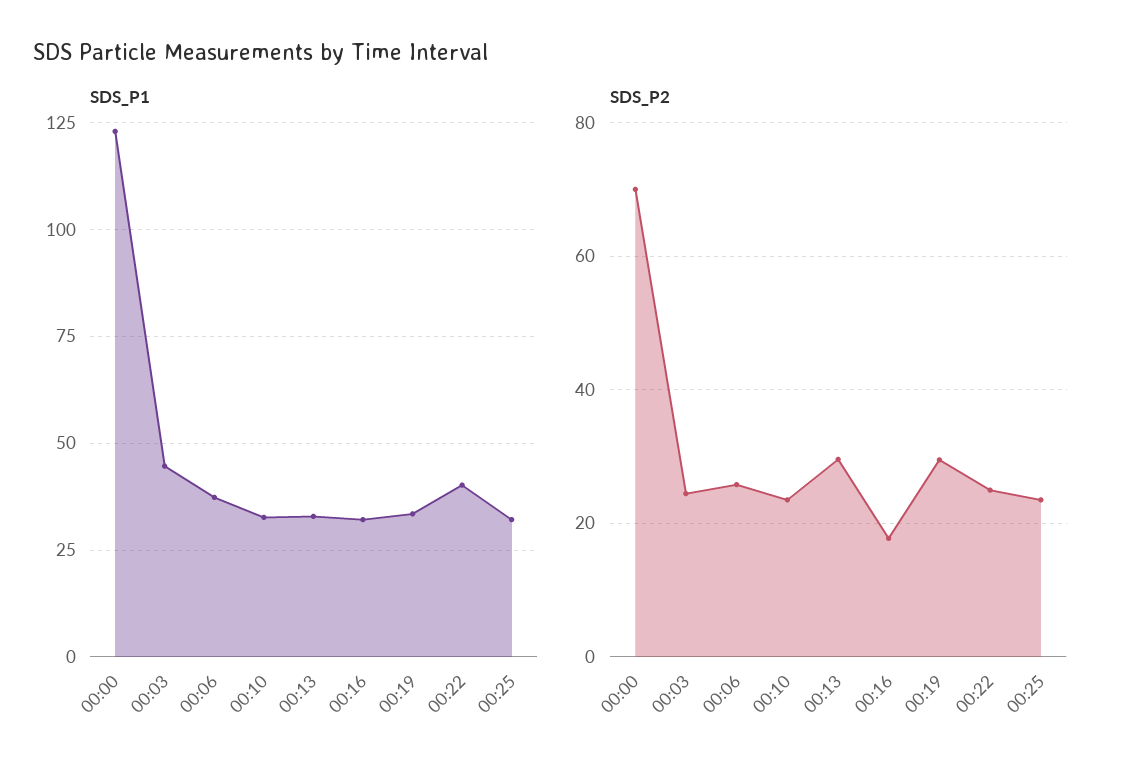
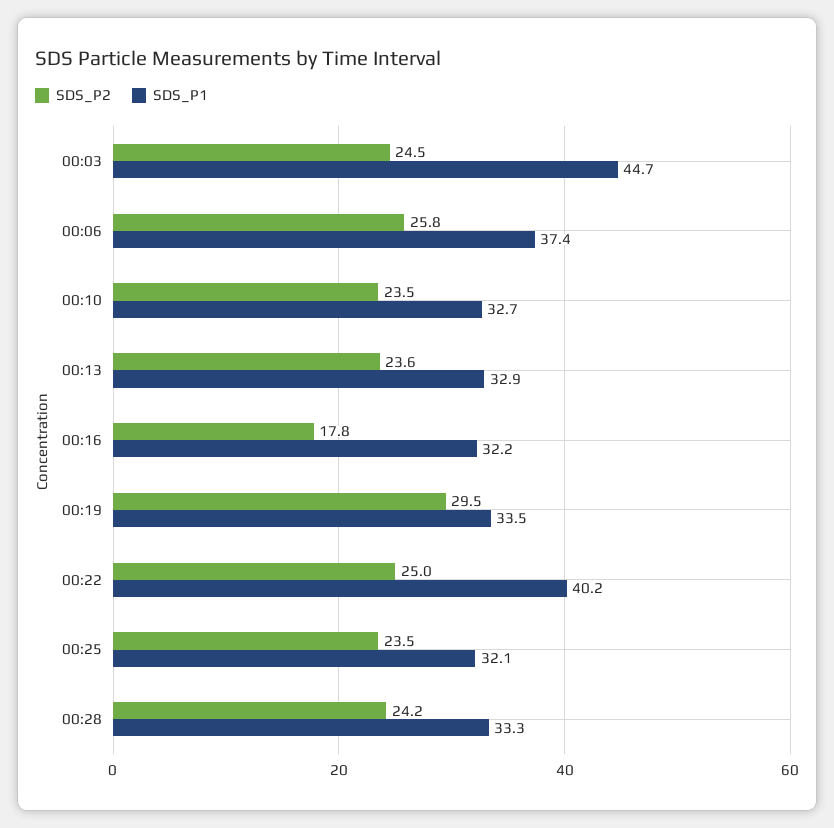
SDS_P1, 00:00: 122.5 -> none
SDS_P2, 00:00: 70 -> none
SDS_P2, 00:13: 30 -> 23.6
SDS_P2, 00:28: none -> 24.2
SDS_P1, 00:28: none -> 33.3

